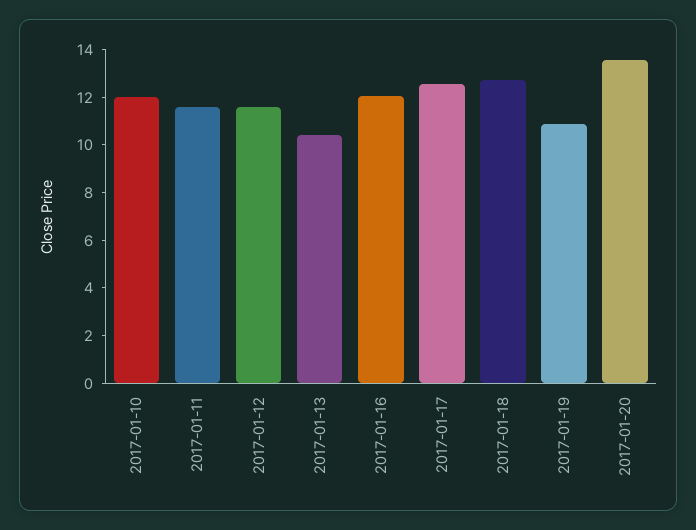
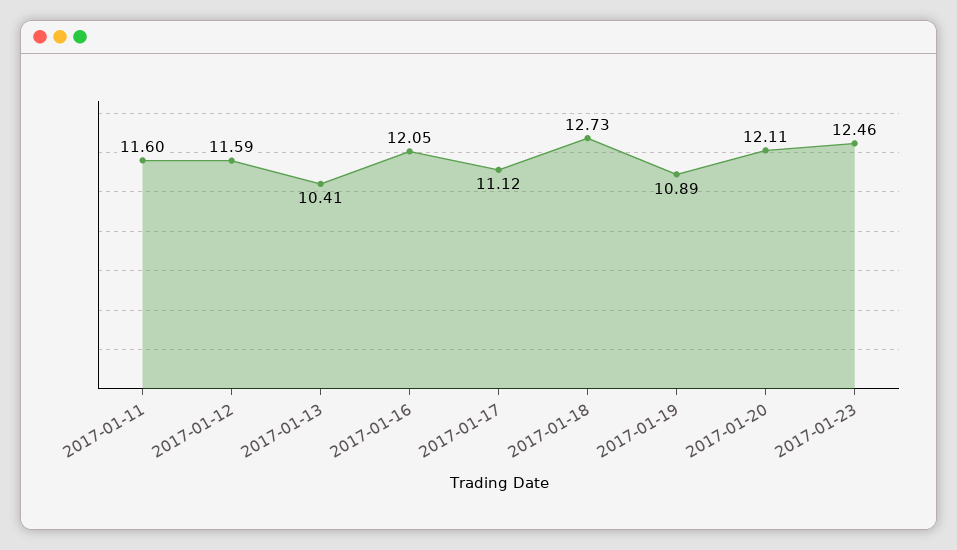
2017-01-10: 12 -> none
2017-01-17: 12.5 -> 11.12
2017-01-20: 13.5 -> 12.11
2017-01-23: none -> 12.46

